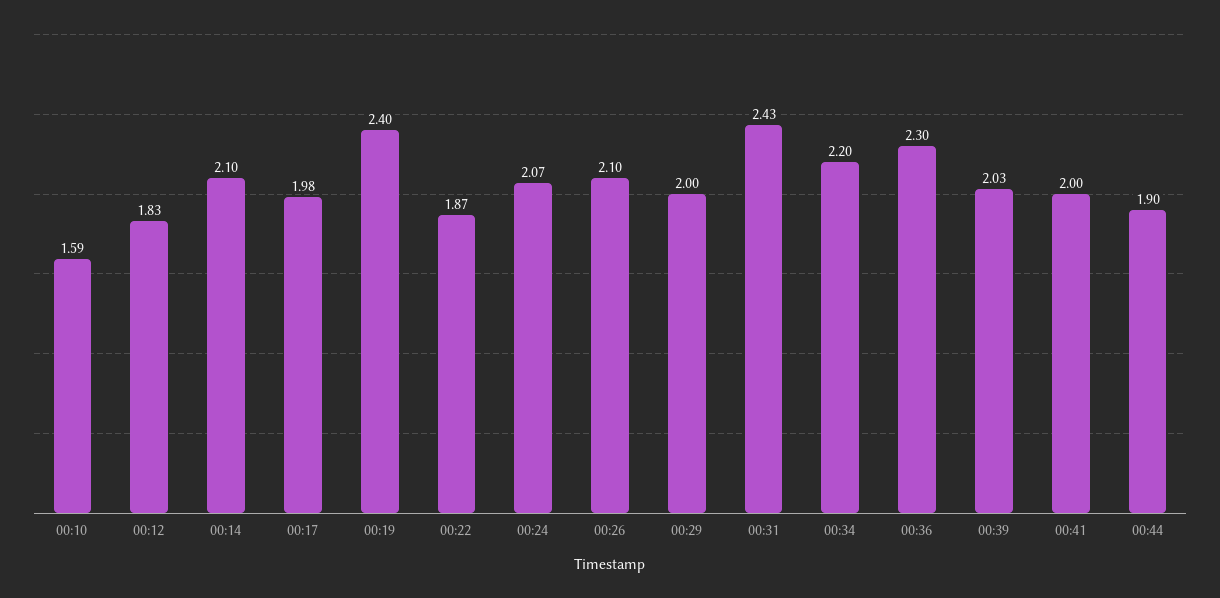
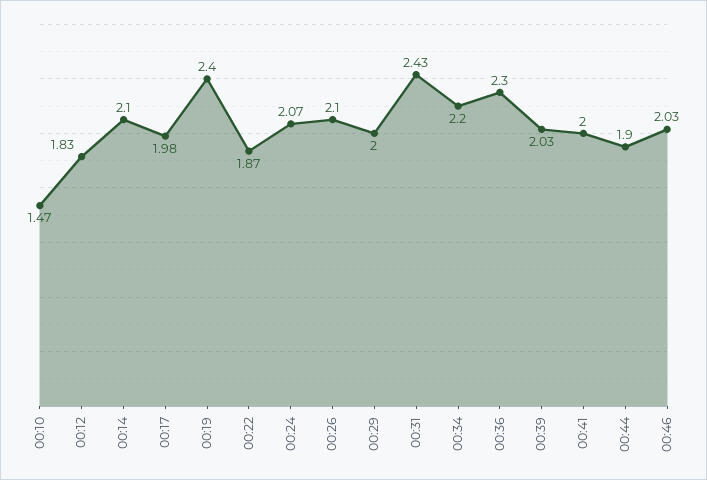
00:10: 1.59 -> 1.47
00:46: none -> 2.03

